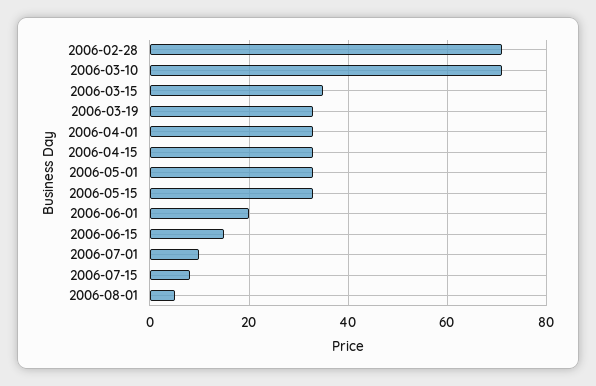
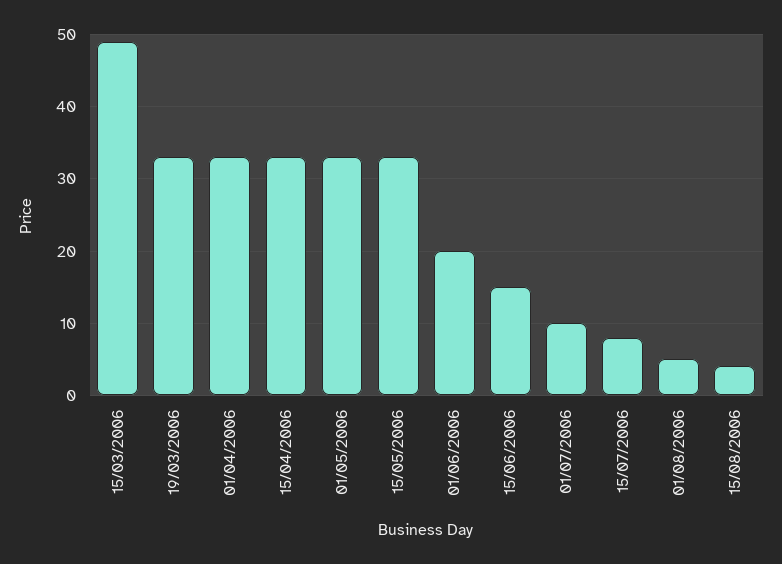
2006-02-28: 70 -> none
2006-03-10: 70 -> none
2006-03-15: 35 -> 49
15/08/2006: none -> 4

